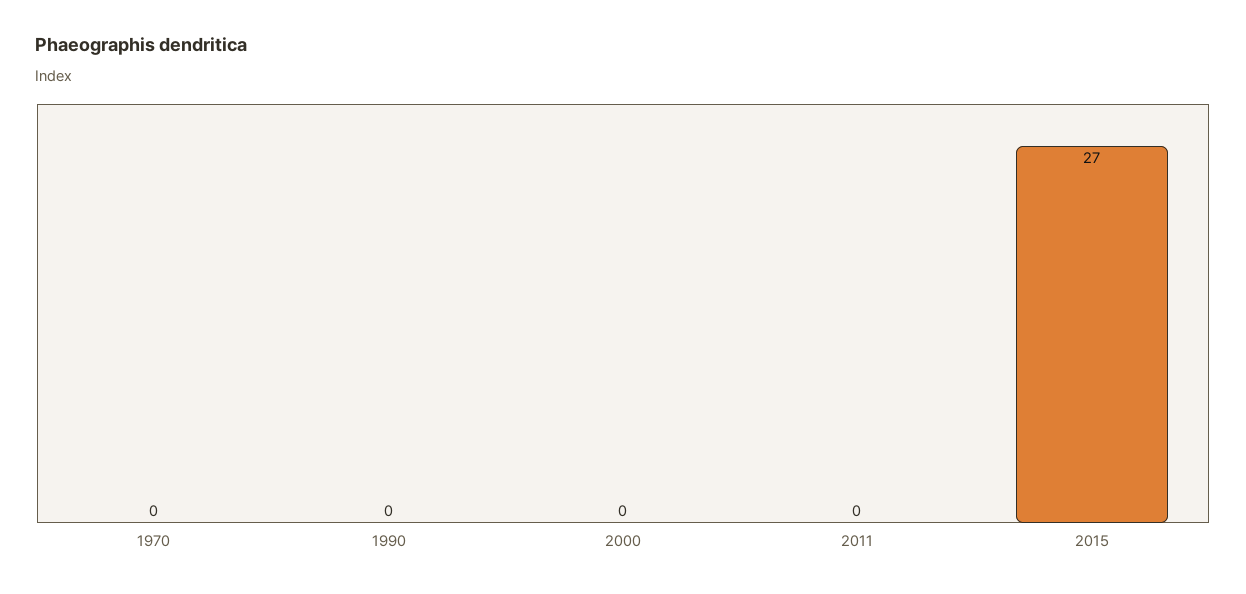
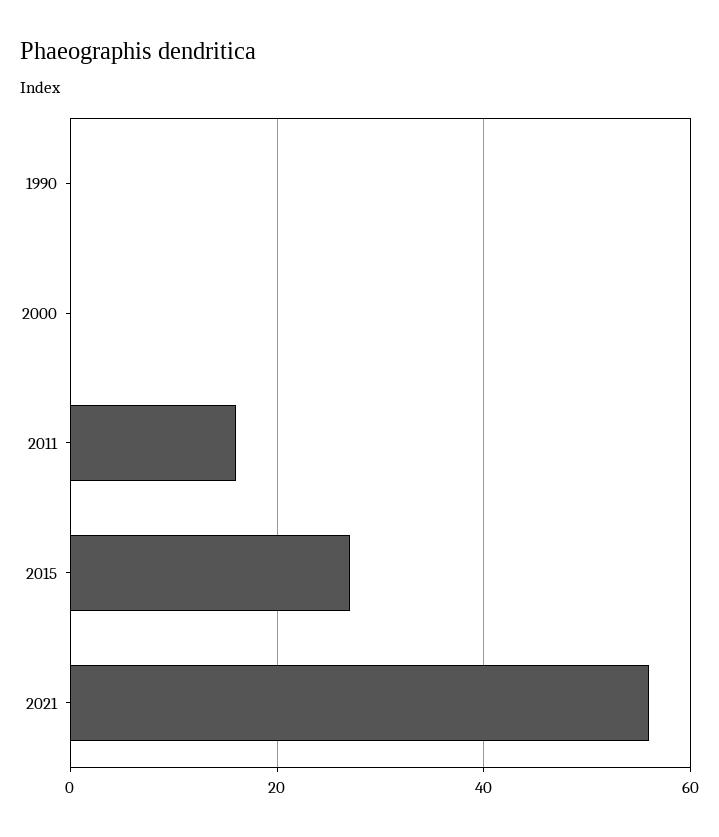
1970: 0 -> none
2011: 0 -> 15
2021: none -> 55

